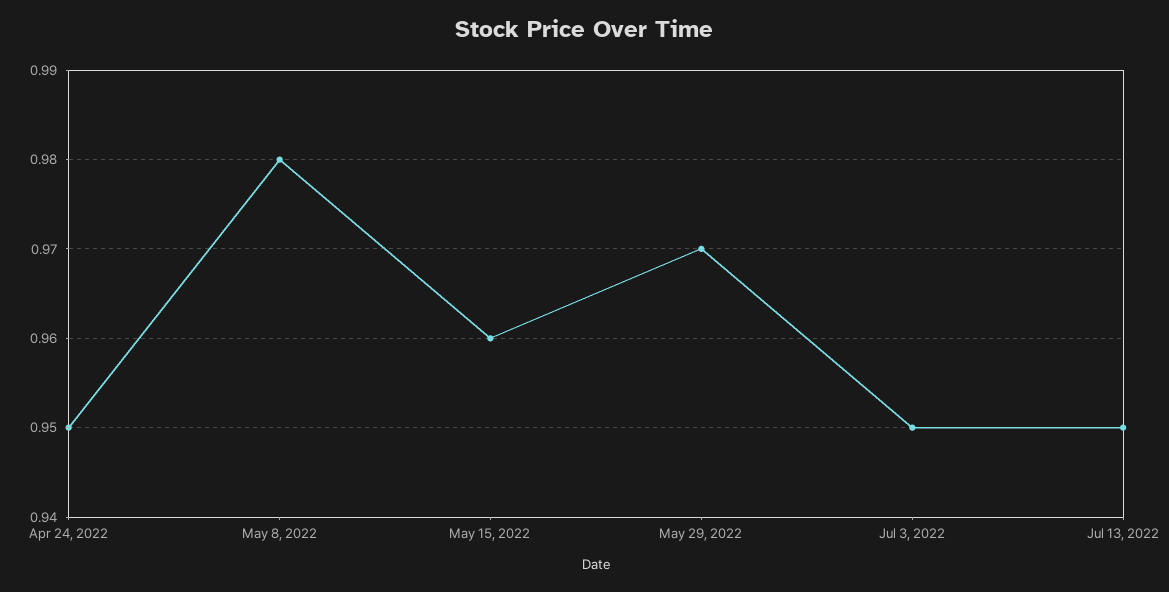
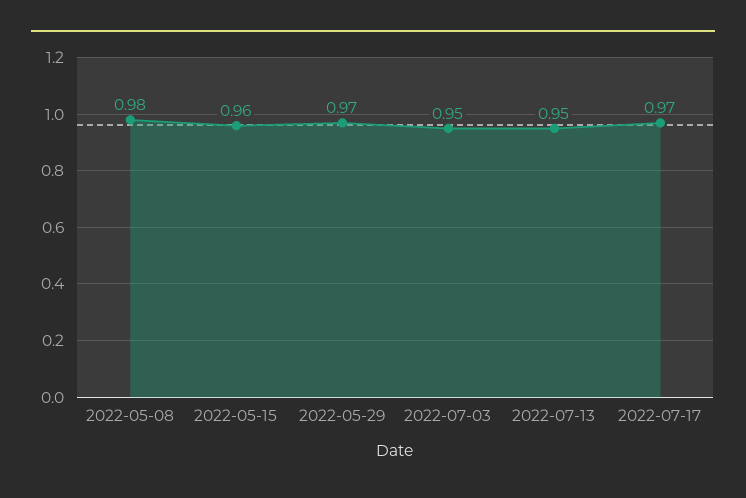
Apr 24, 2022: 0.95 -> none
2022-07-17: none -> 0.97

